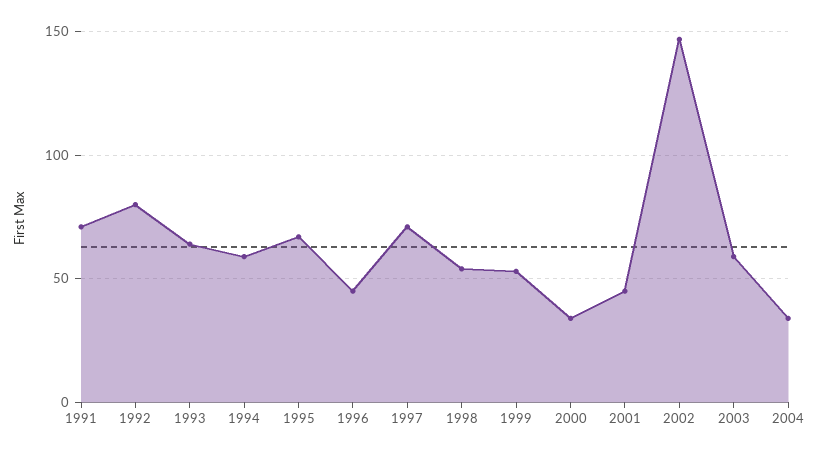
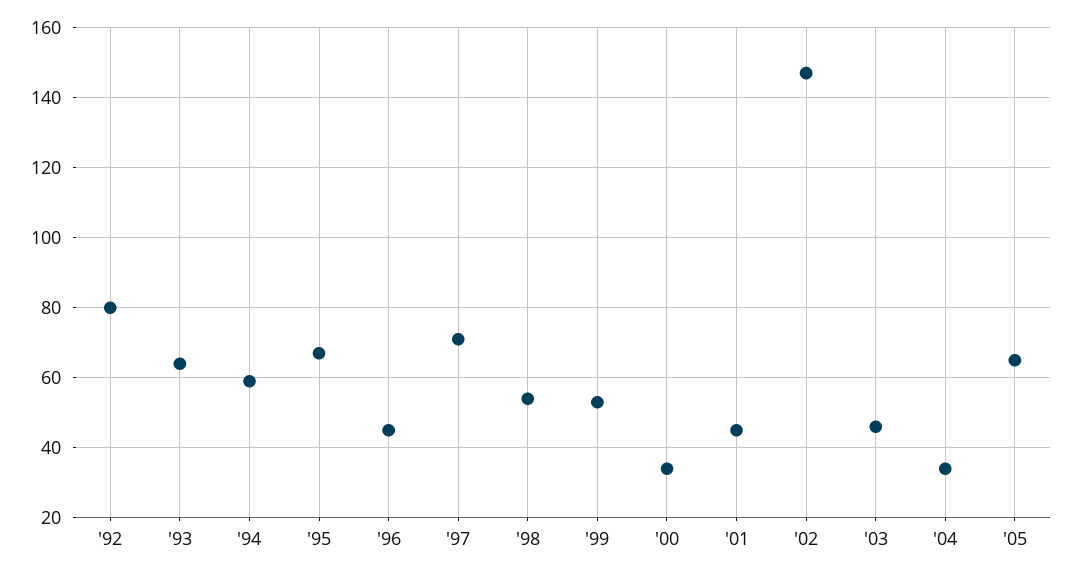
1991: 70 -> none
2003: 60 -> 45
'05: none -> 65

